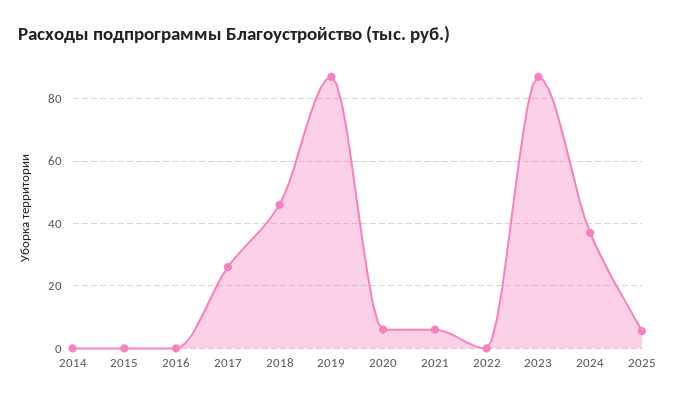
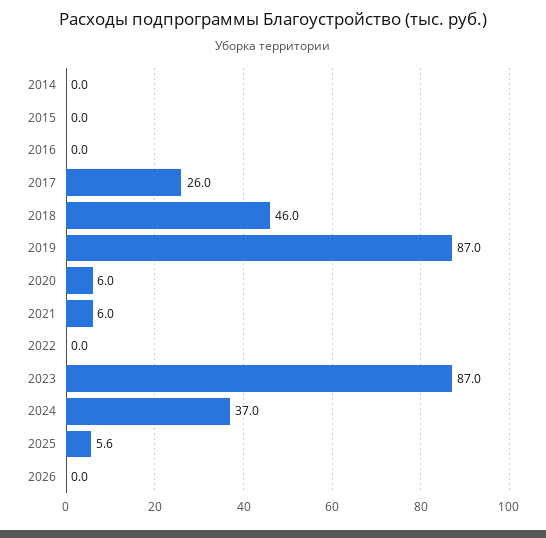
2026: none -> 0

